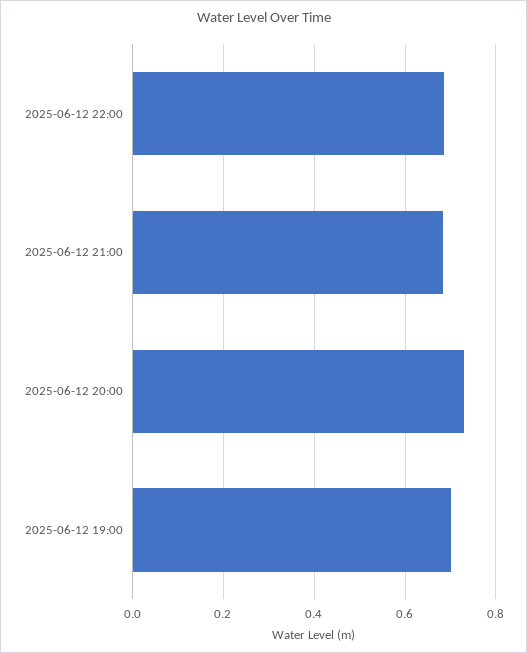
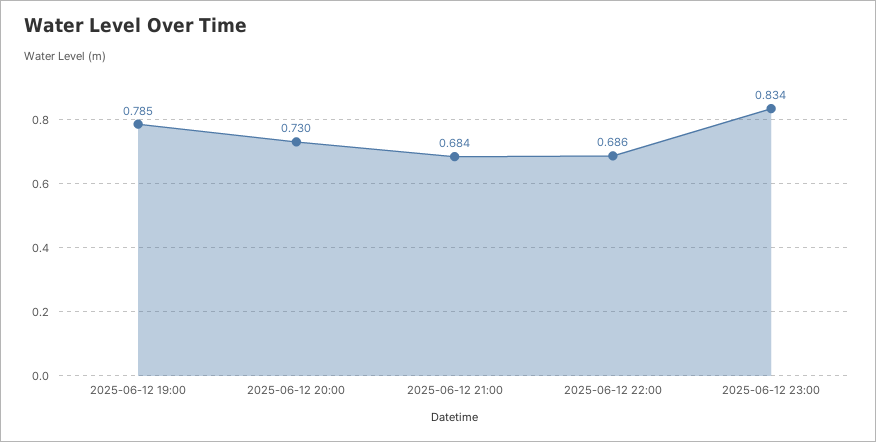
2025-06-12 19:00: 0.7 -> 0.785
2025-06-12 23:00: none -> 0.834

